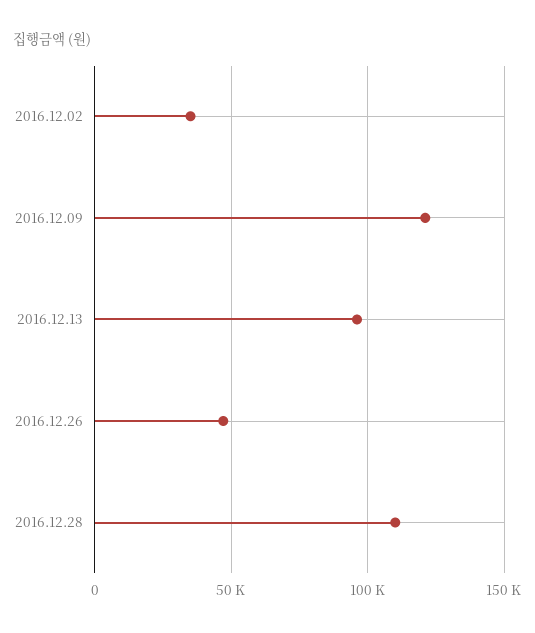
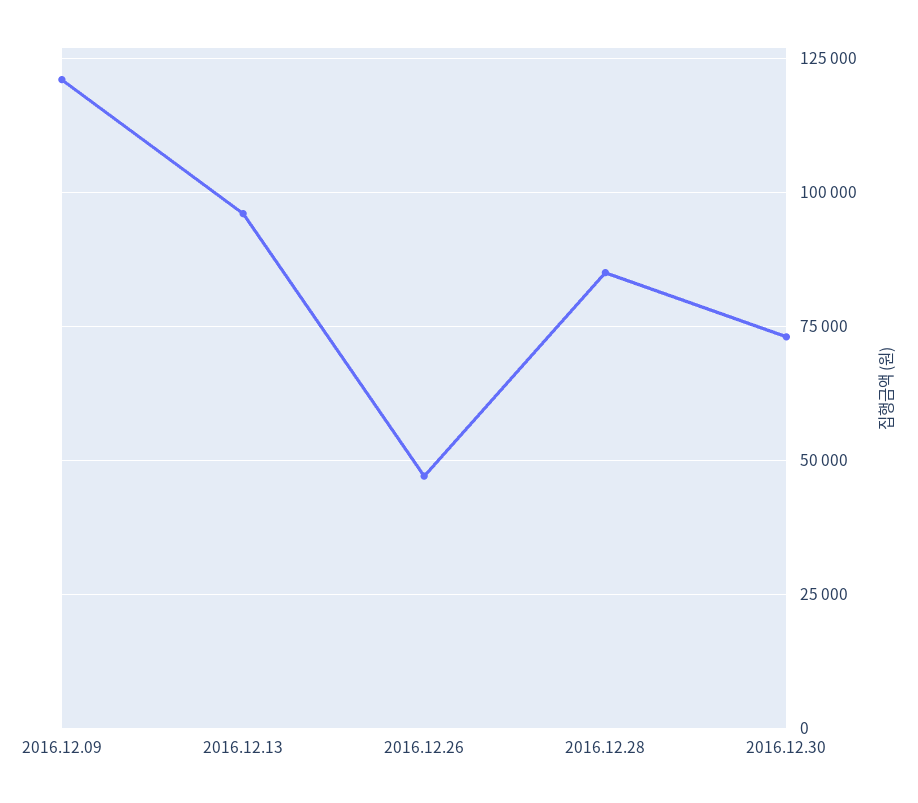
2016.12.02: 35000 -> none
2016.12.28: 110000 -> 85000
2016.12.30: none -> 72500

